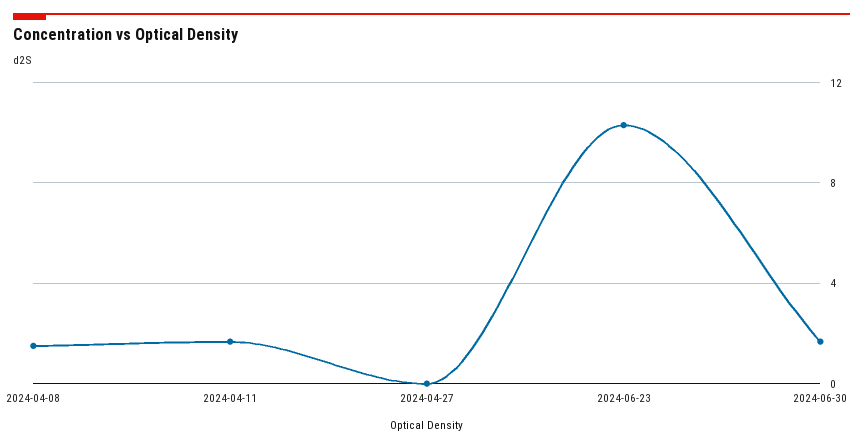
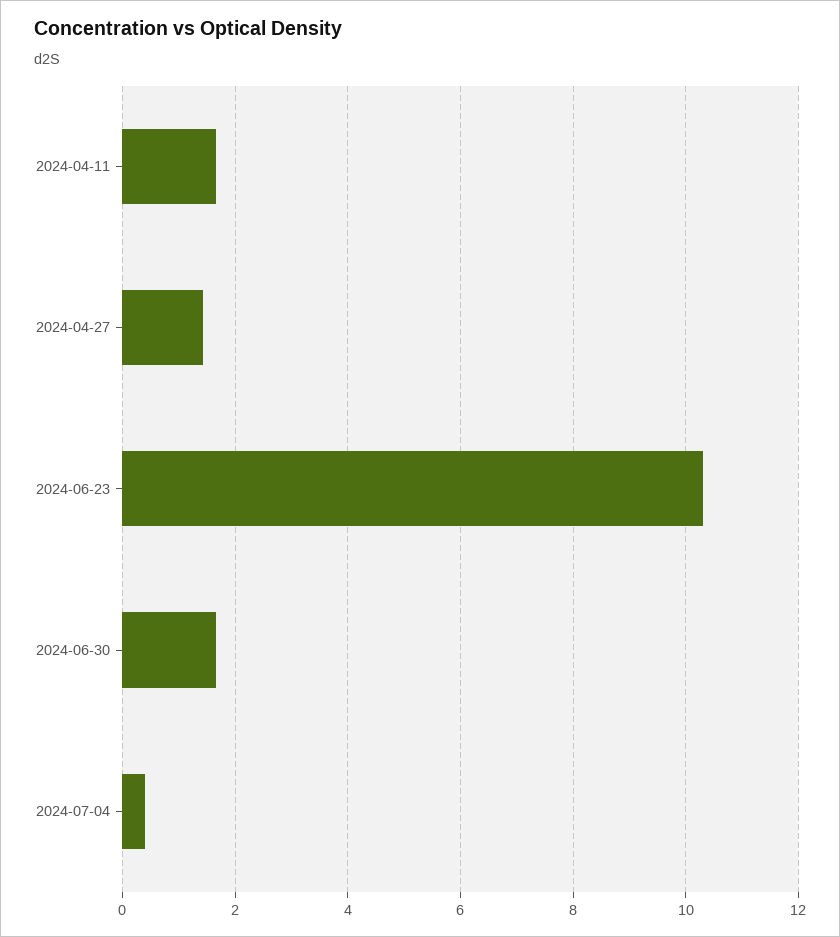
2024-04-08: 1.5 -> none
2024-04-27: 0 -> 1.4
2024-07-04: none -> 0.4

